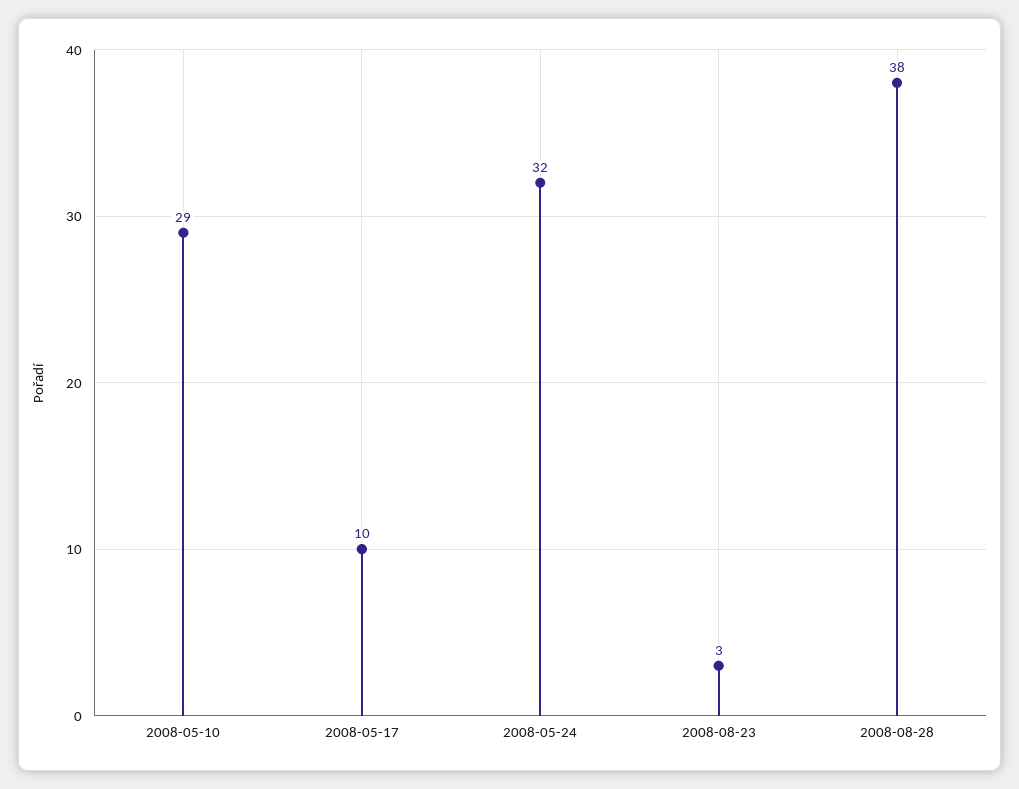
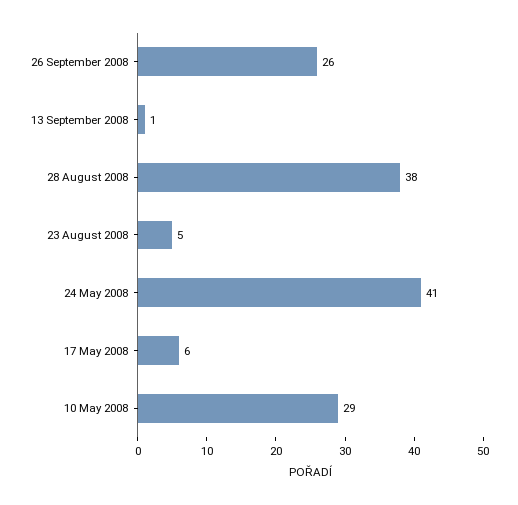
2008-05-17: 10 -> 6
2008-05-24: 32 -> 41
2008-08-23: 3 -> 5
26 September 2008: none -> 26
13 September 2008: none -> 1

